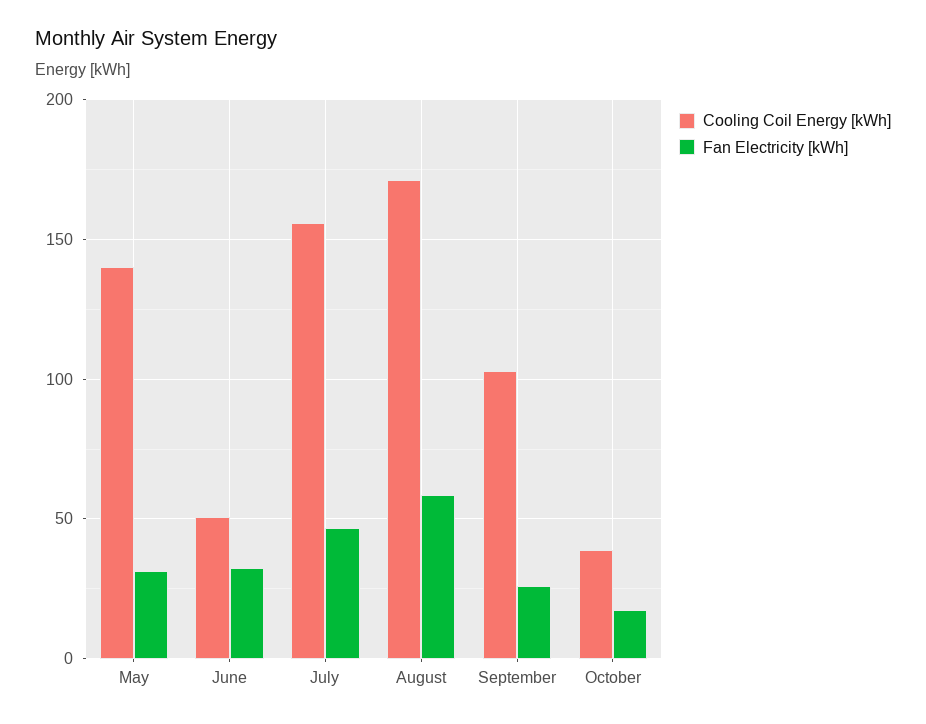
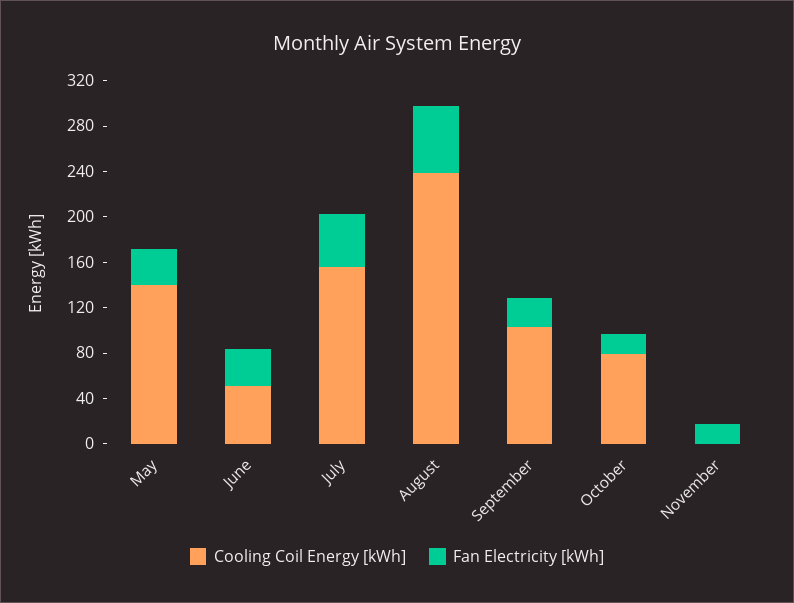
Cooling Coil Energy [kWh], August: 170 -> 240
Cooling Coil Energy [kWh], October: 40 -> 80
Cooling Coil Energy [kWh], November: none -> 0
Fan Electricity [kWh], November: none -> 20

